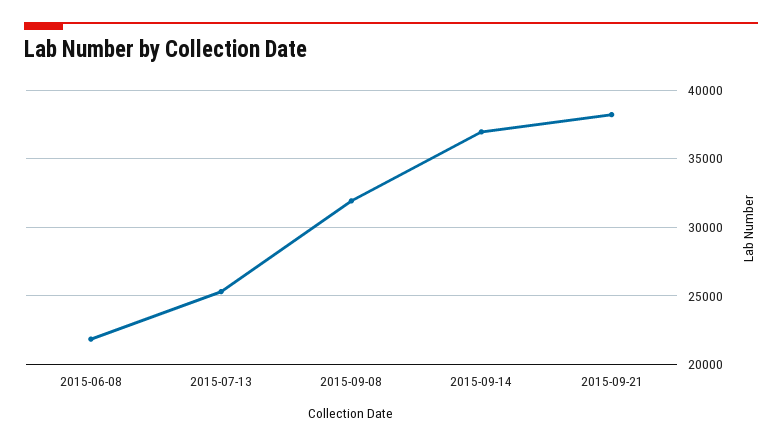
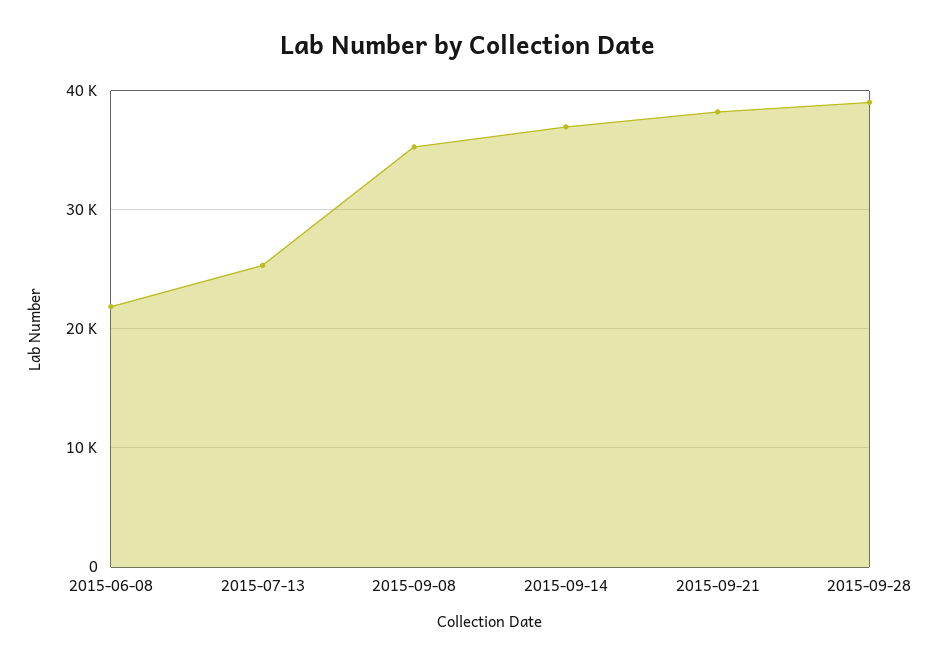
2015-09-08: 32000 -> 35000
2015-09-28: none -> 39000

